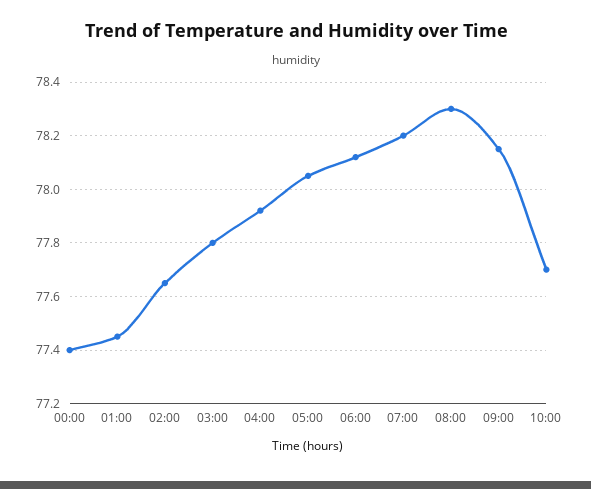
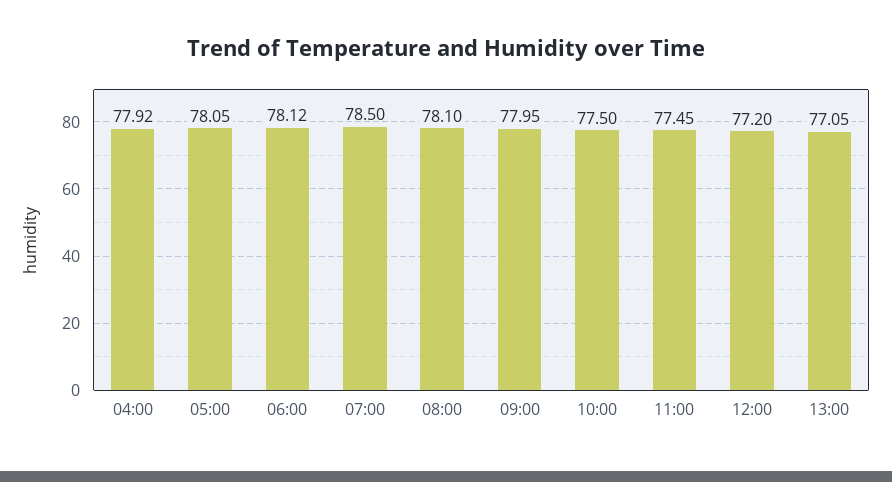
00:00: 77.4 -> none
01:00: 77.45 -> none
02:00: 77.65 -> none
03:00: 77.8 -> none
07:00: 78.2 -> 78.5
08:00: 78.3 -> 78.1
09:00: 78.15 -> 77.95
10:00: 77.7 -> 77.5
11:00: none -> 77.45
12:00: none -> 77.2
13:00: none -> 77.05

